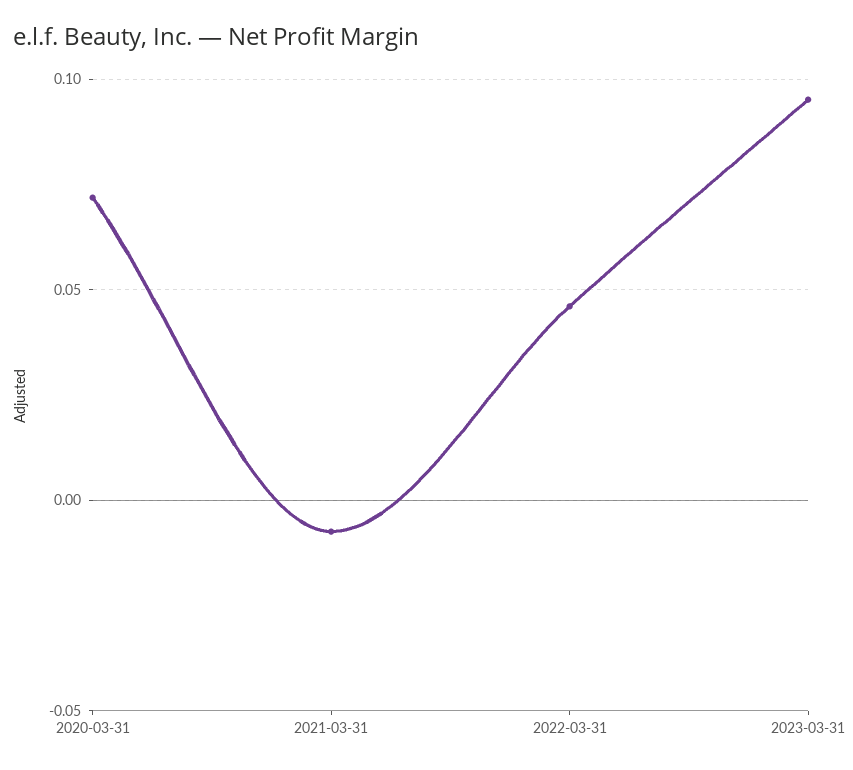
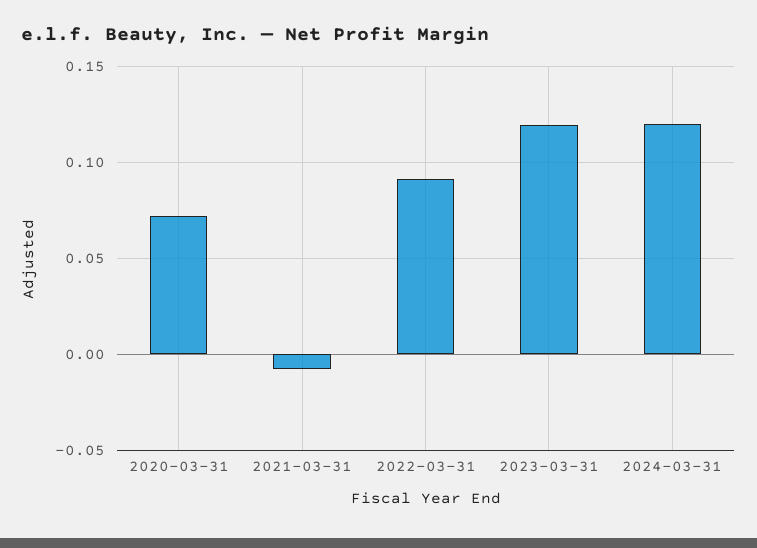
2022-03-31: 0.045 -> 0.09
2023-03-31: 0.095 -> 0.12
2024-03-31: none -> 0.12

